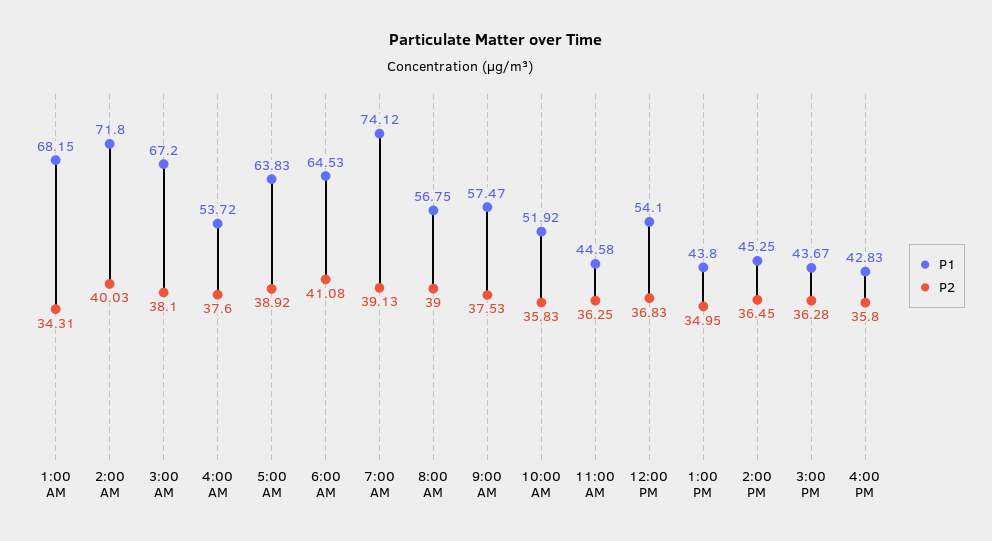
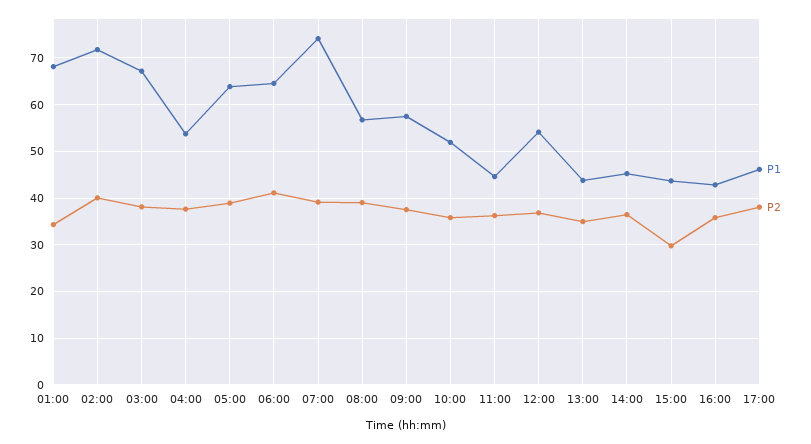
P2, 3:00 PM: 36.28 -> 30
P1, 17:00: none -> 46
P2, 17:00: none -> 38

